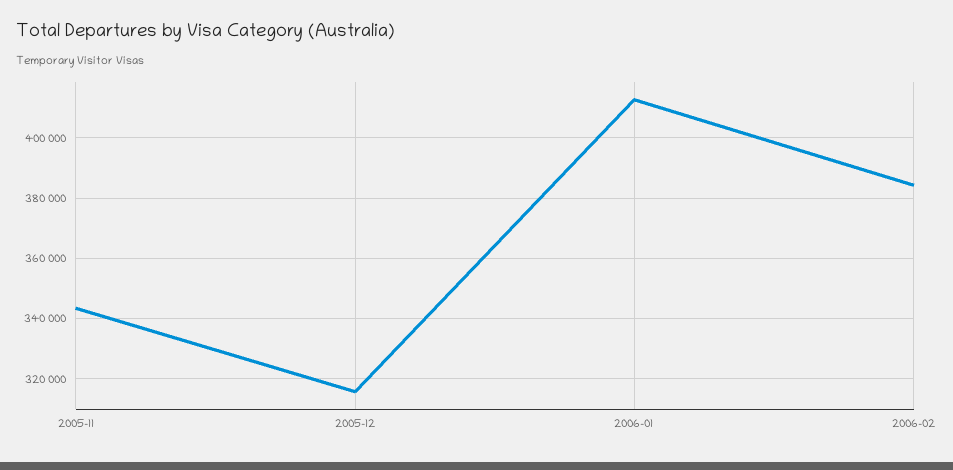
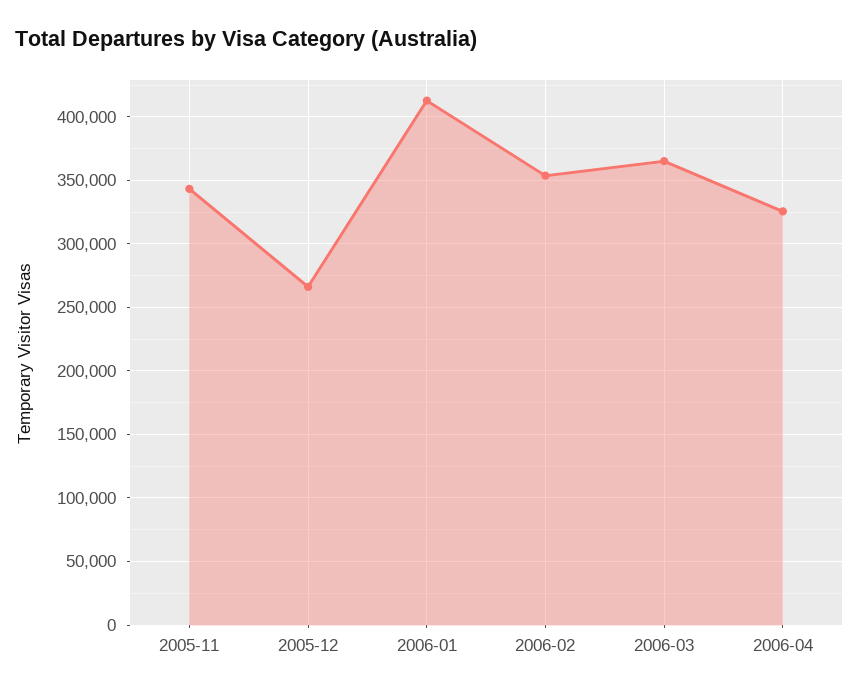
2005-12: 316000 -> 265000
2006-02: 384000 -> 355000
2006-03: none -> 365000
2006-04: none -> 325000

